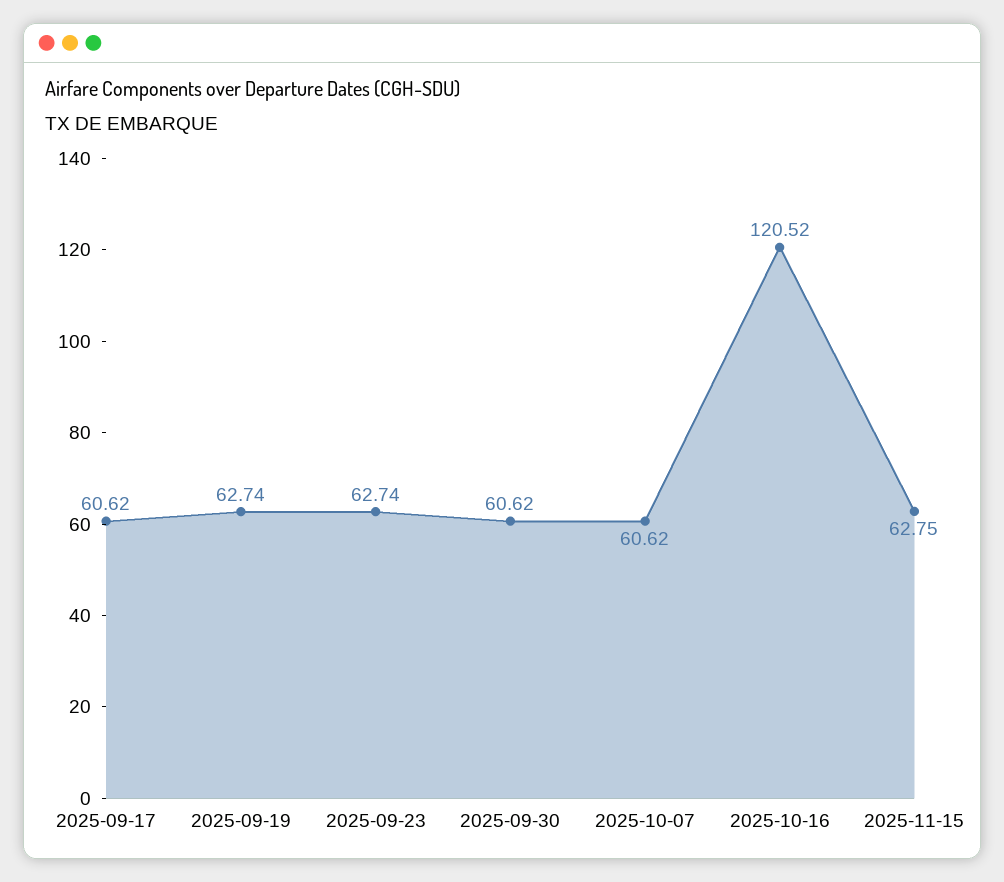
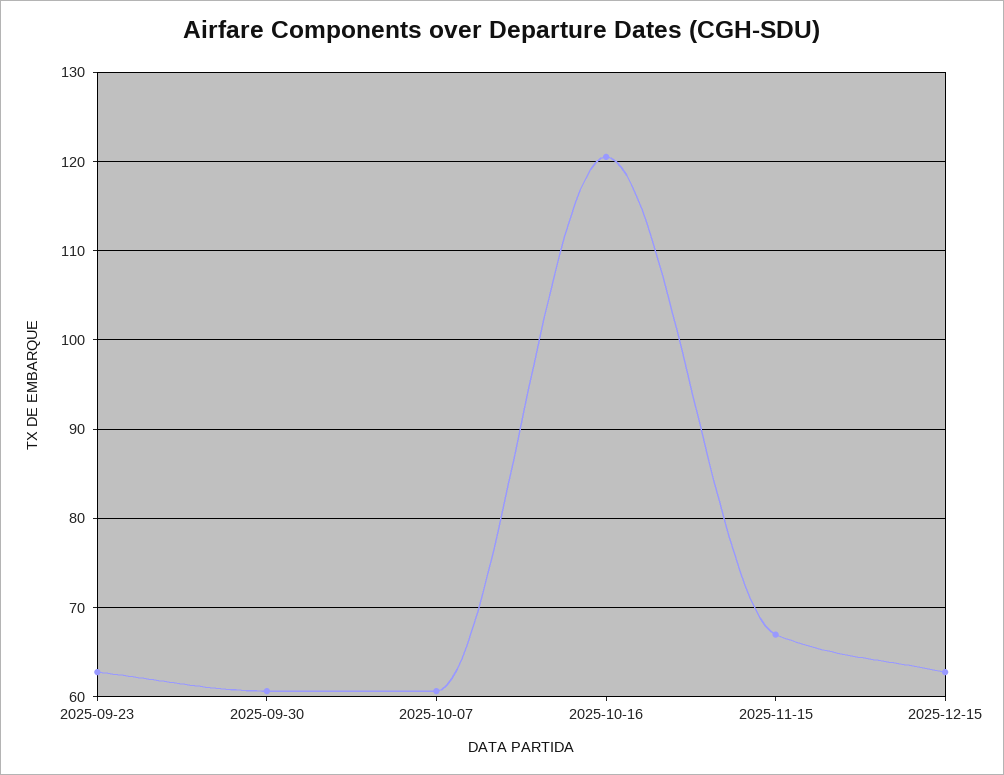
2025-09-17: 60.62 -> none
2025-09-19: 62.74 -> none
2025-11-15: 62.75 -> 67
2025-12-15: none -> 63

